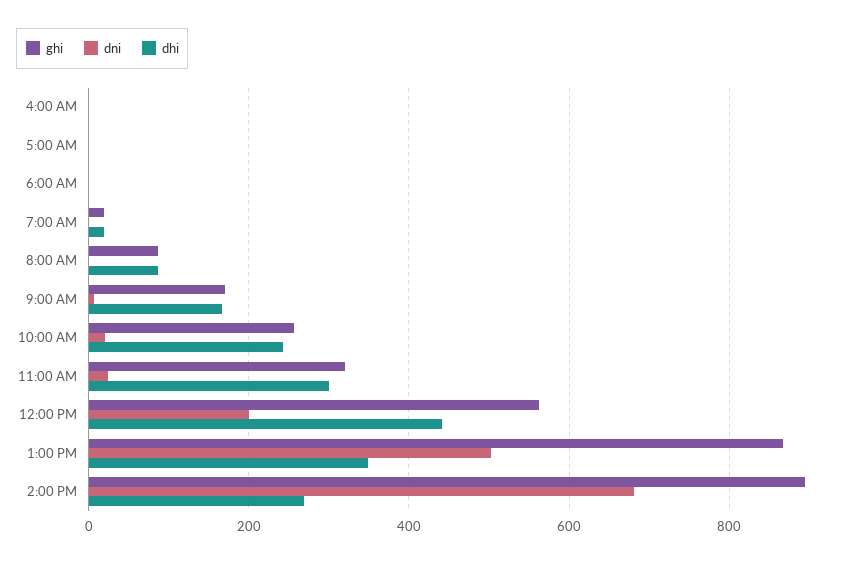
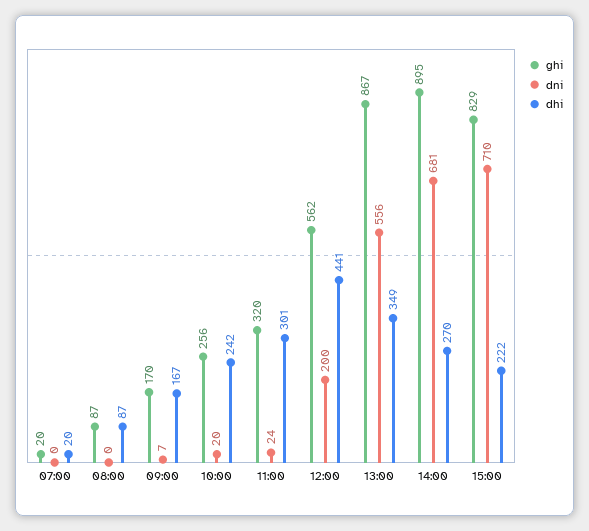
ghi, 4:00 AM: 0 -> none
dni, 4:00 AM: 0 -> none
dhi, 4:00 AM: 0 -> none
ghi, 5:00 AM: 0 -> none
dni, 5:00 AM: 0 -> none
dhi, 5:00 AM: 0 -> none
ghi, 6:00 AM: 0 -> none
dni, 6:00 AM: 0 -> none
dhi, 6:00 AM: 0 -> none
dni, 1:00 PM: 500 -> 556
ghi, 15:00: none -> 829
dni, 15:00: none -> 710
dhi, 15:00: none -> 222

